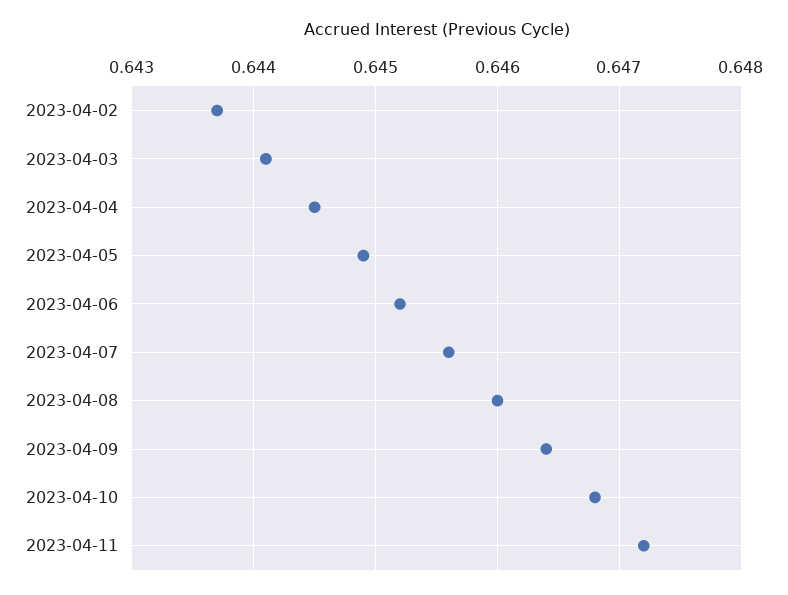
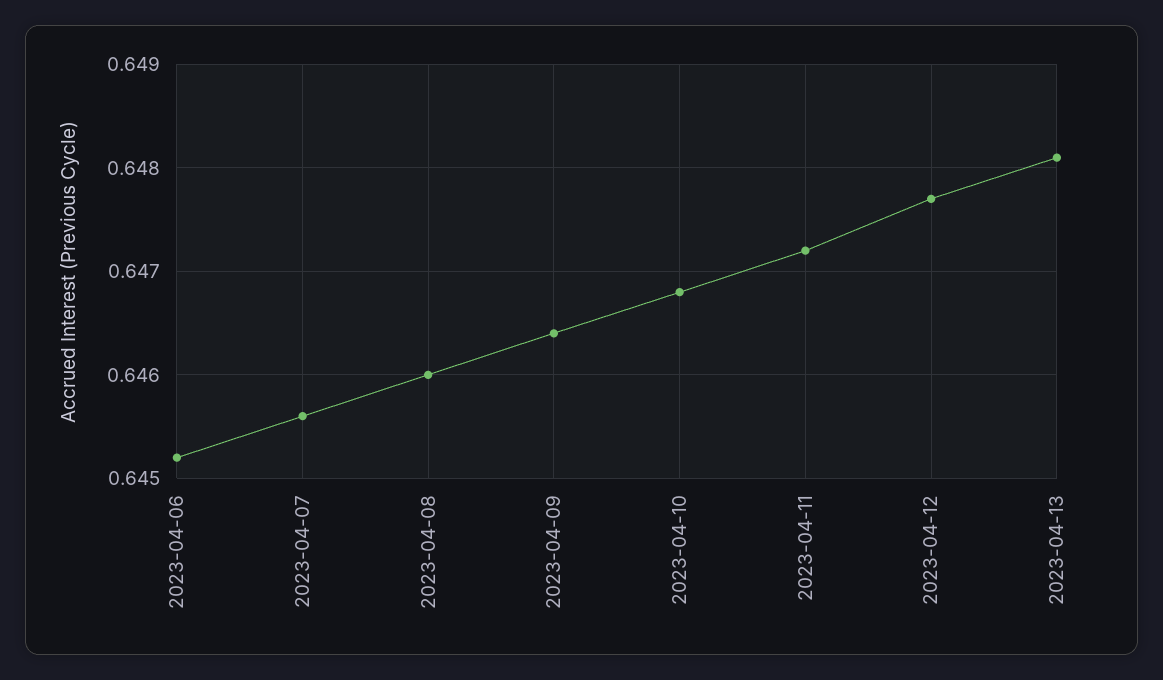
2023-04-02: 0.6437 -> none
2023-04-03: 0.6441 -> none
2023-04-04: 0.6445 -> none
2023-04-05: 0.6449 -> none
2023-04-12: none -> 0.6477
2023-04-13: none -> 0.6481

